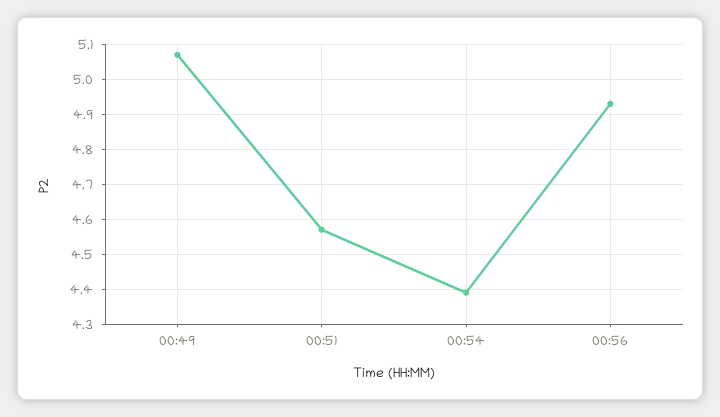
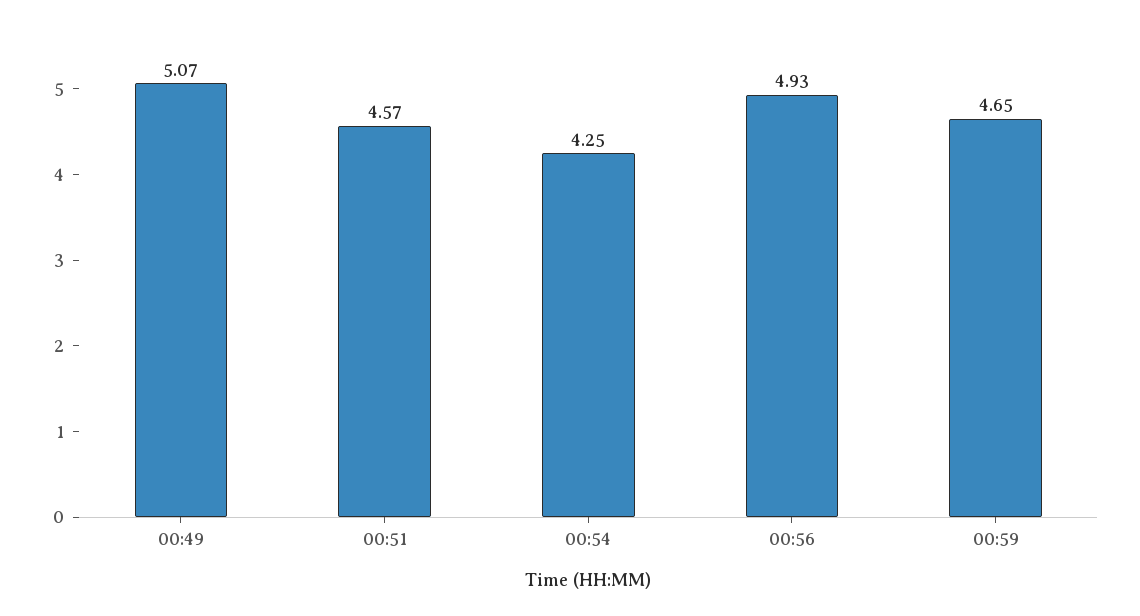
00:54: 4.4 -> 4.25
00:59: none -> 4.65

